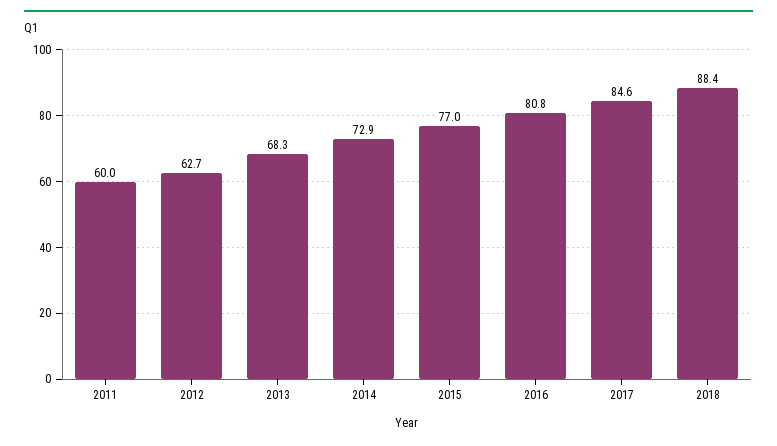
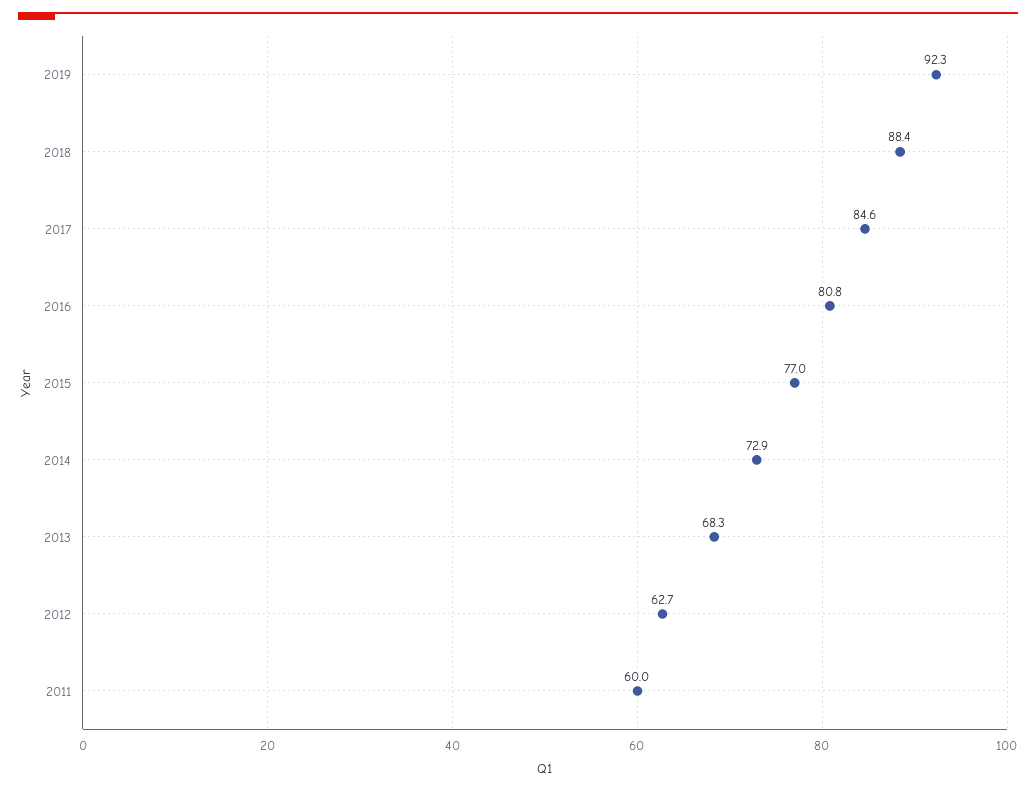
2019: none -> 92.3

